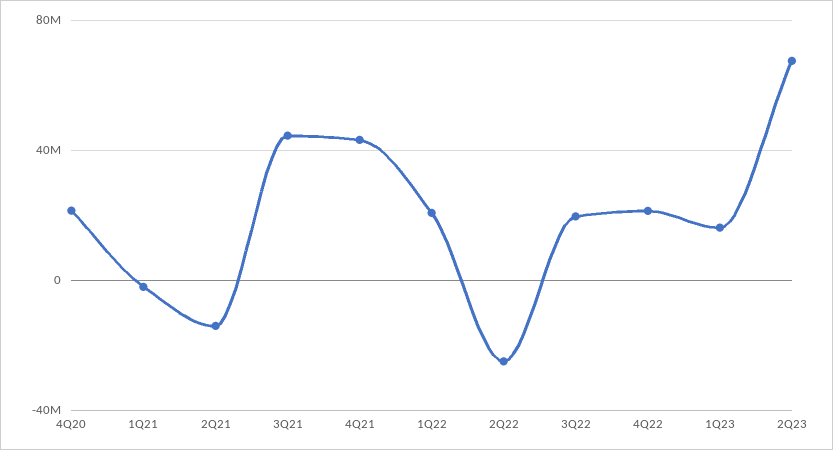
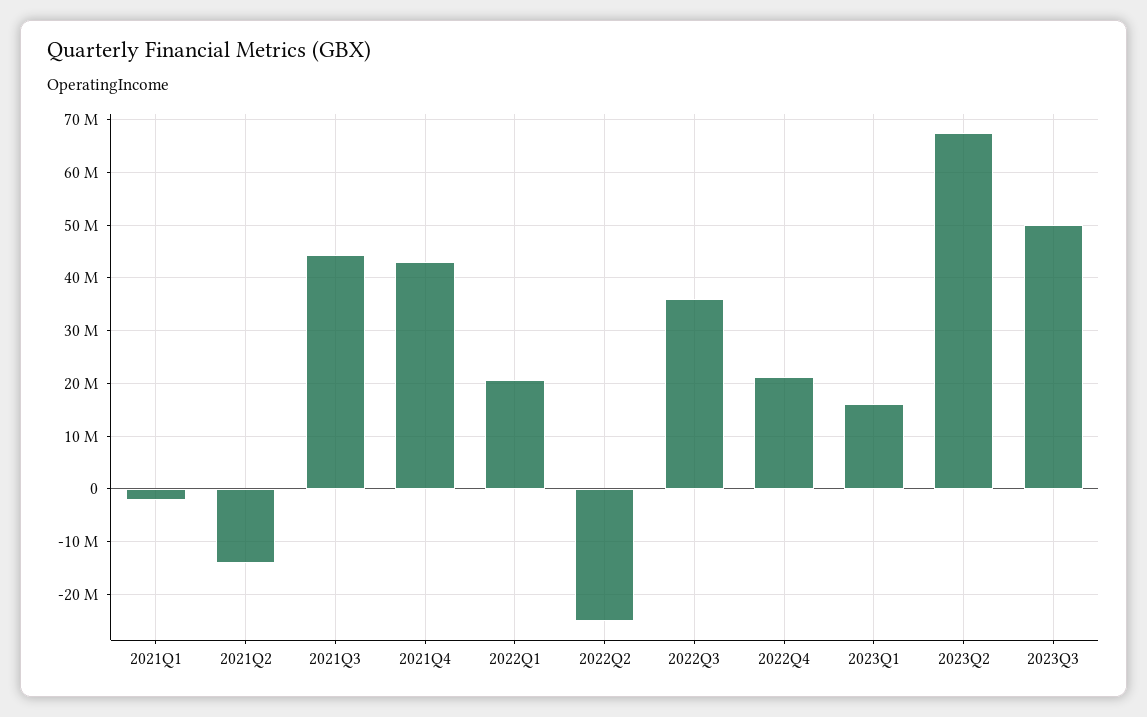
4Q20: 20000000 -> none
3Q22: 20000000 -> 36000000
2023Q3: none -> 50000000

